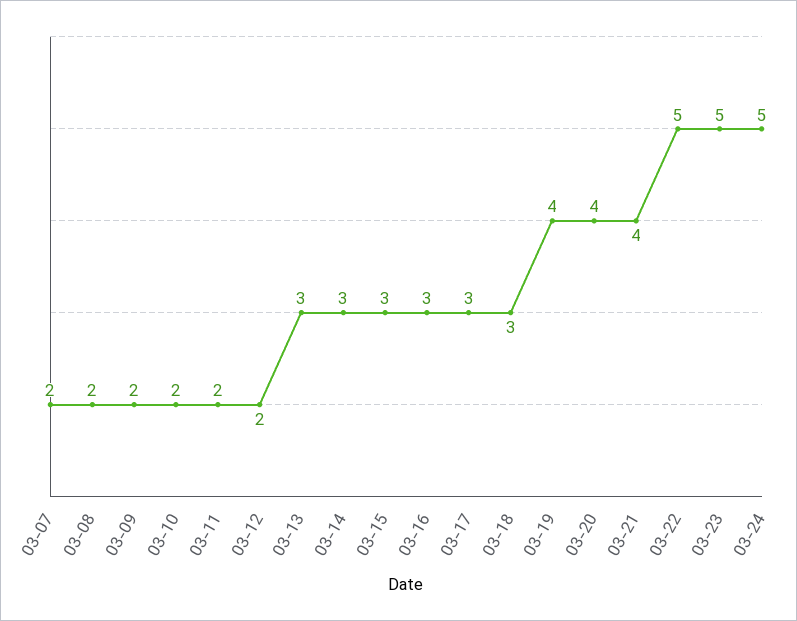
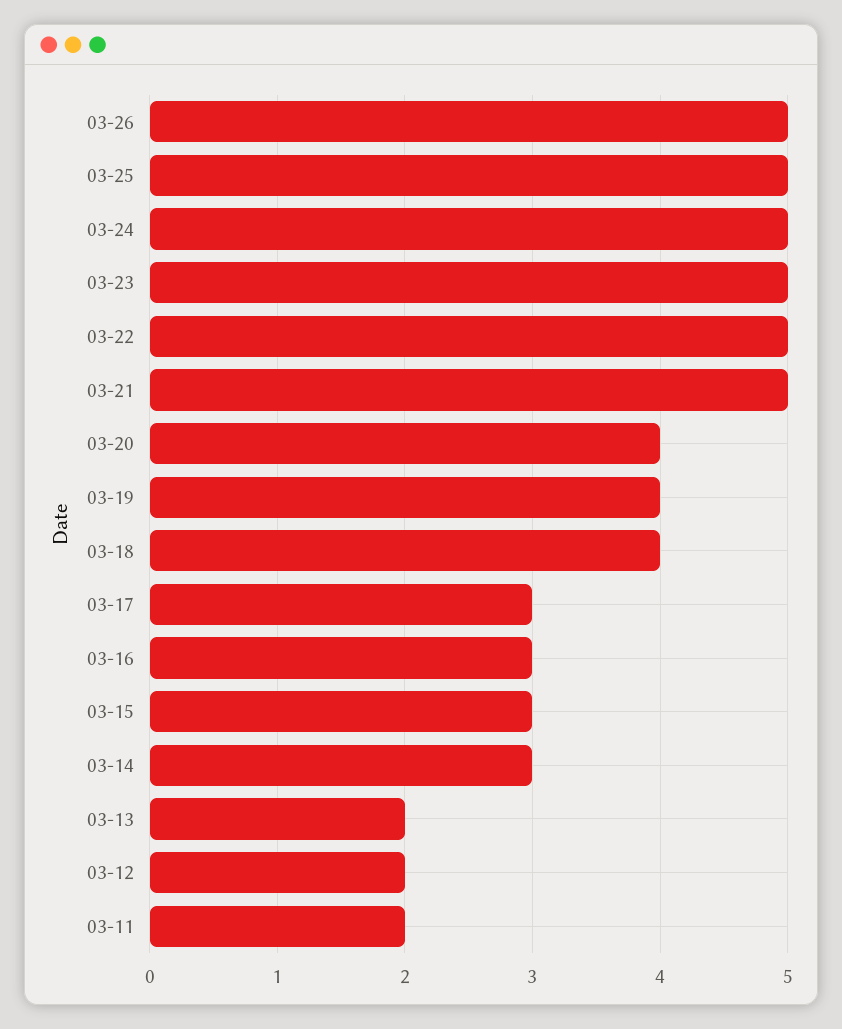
03-07: 2 -> none
03-08: 2 -> none
03-09: 2 -> none
03-10: 2 -> none
03-13: 3 -> 2
03-18: 3 -> 4
03-21: 4 -> 5
03-26: none -> 5
03-25: none -> 5

